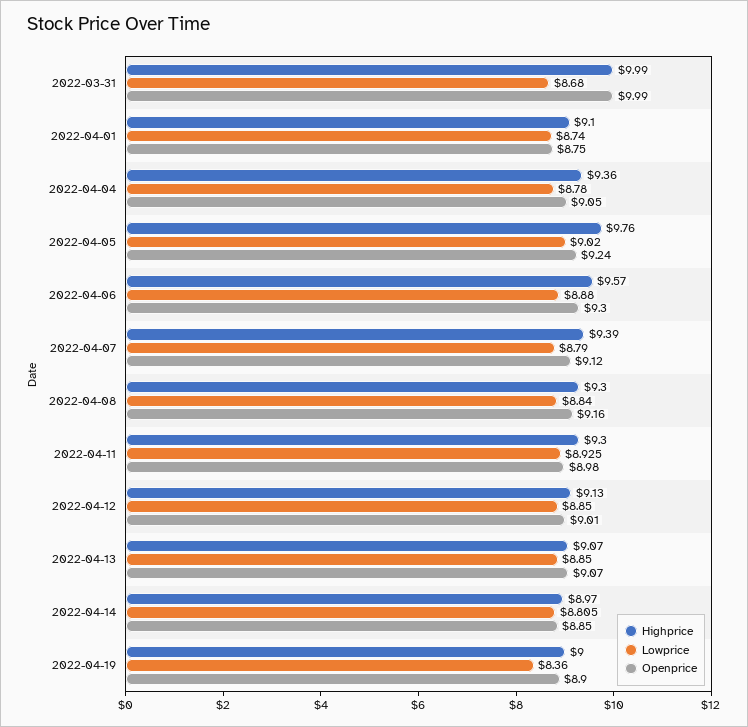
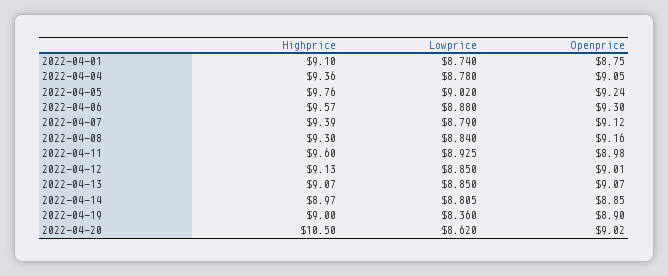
Highprice, 2022-03-31: 9.99 -> none
Lowprice, 2022-03-31: 8.68 -> none
Openprice, 2022-03-31: 9.99 -> none
Highprice, 2022-04-11: 9.3 -> 9.6
Highprice, 2022-04-20: none -> 10.5
Lowprice, 2022-04-20: none -> 8.62
Openprice, 2022-04-20: none -> 9.02

